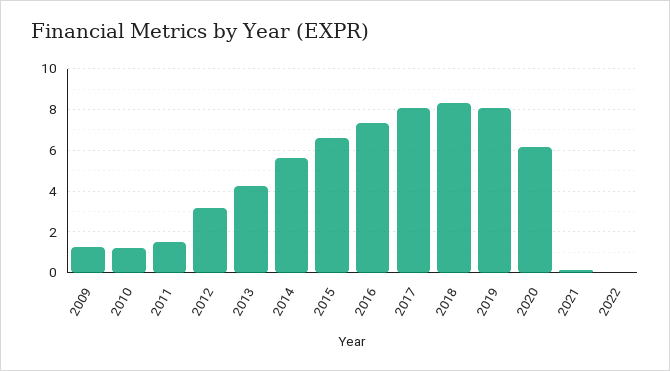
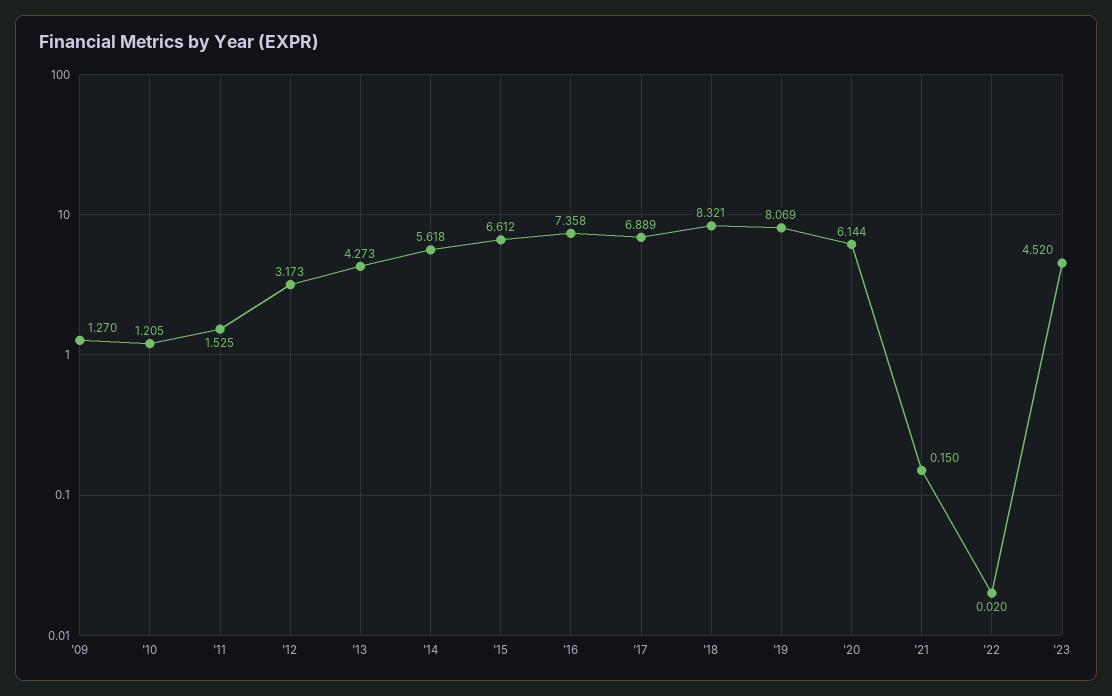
2017: 8 -> 6.889
'23: none -> 4.52

